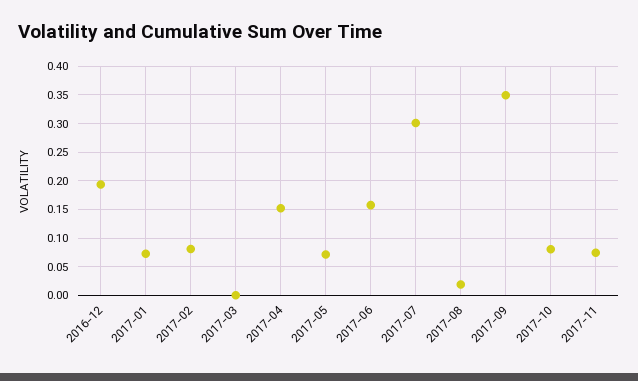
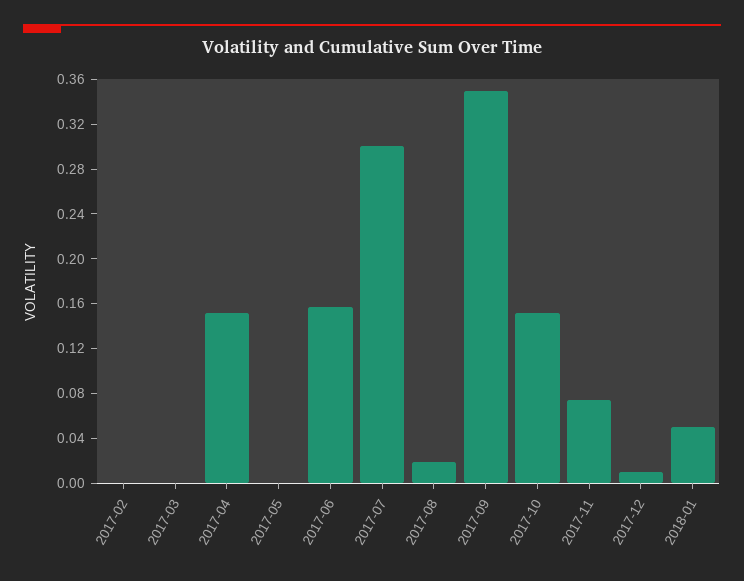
2016-12: 0.2 -> none
2017-01: 0.075 -> none
2017-02: 0.075 -> 0
2017-05: 0.075 -> 0
2017-10: 0.075 -> 0.15
2017-12: none -> 0.01
2018-01: none -> 0.05

